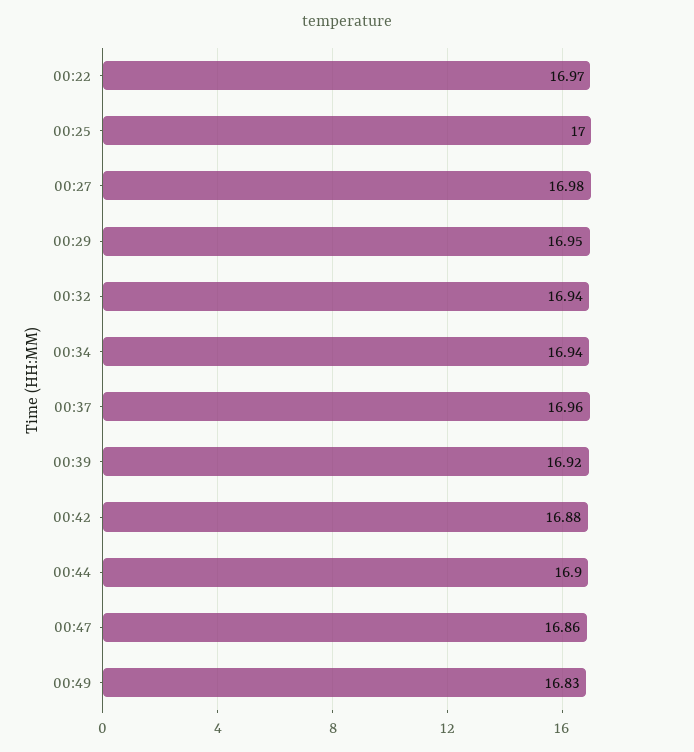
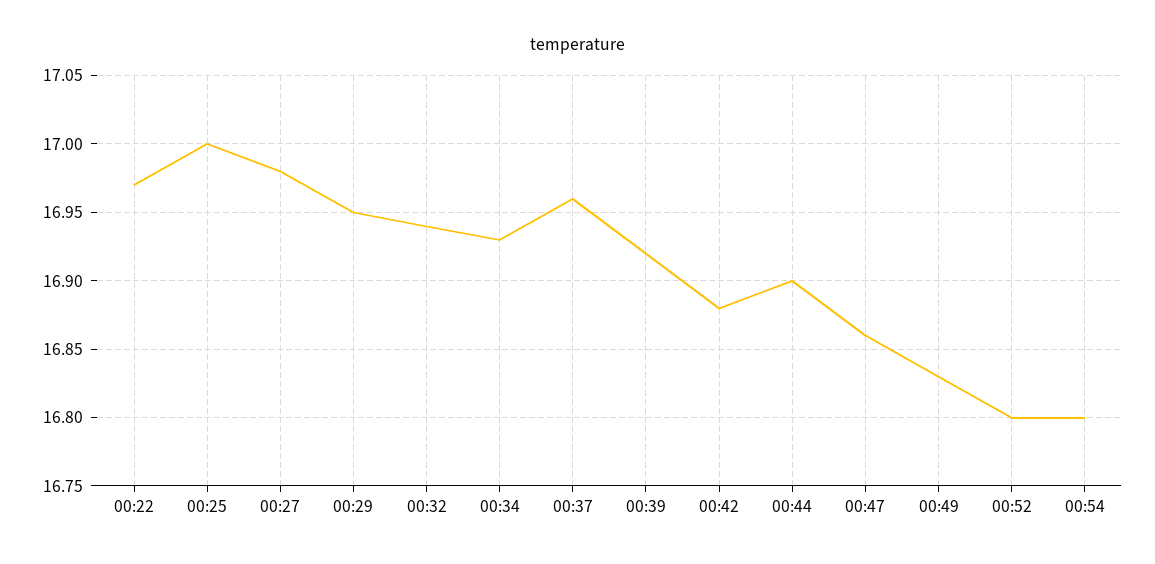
00:34: 16.94 -> 16.93
00:52: none -> 16.8
00:54: none -> 16.8

